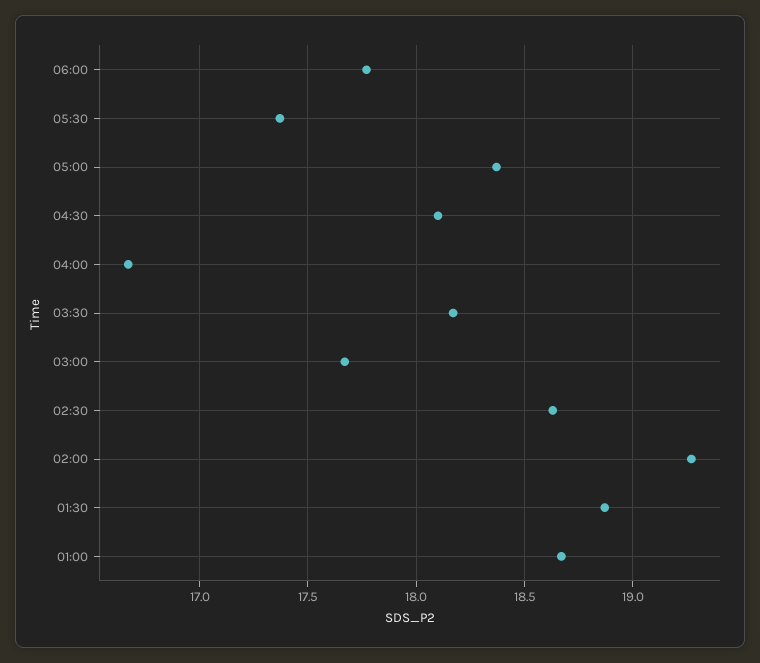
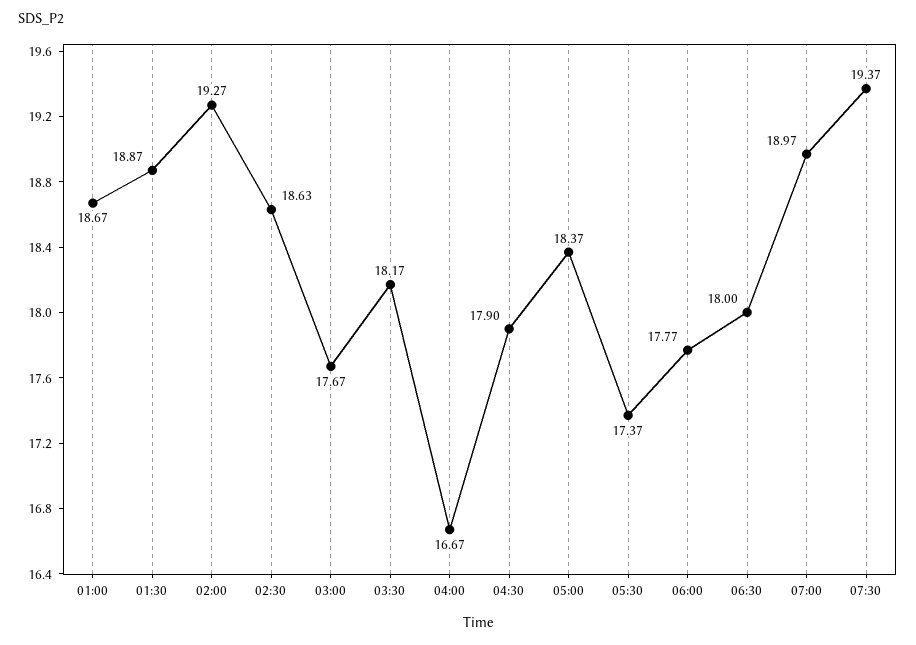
04:30: 18.1 -> 17.9
06:30: none -> 18
07:00: none -> 18.97
07:30: none -> 19.37

